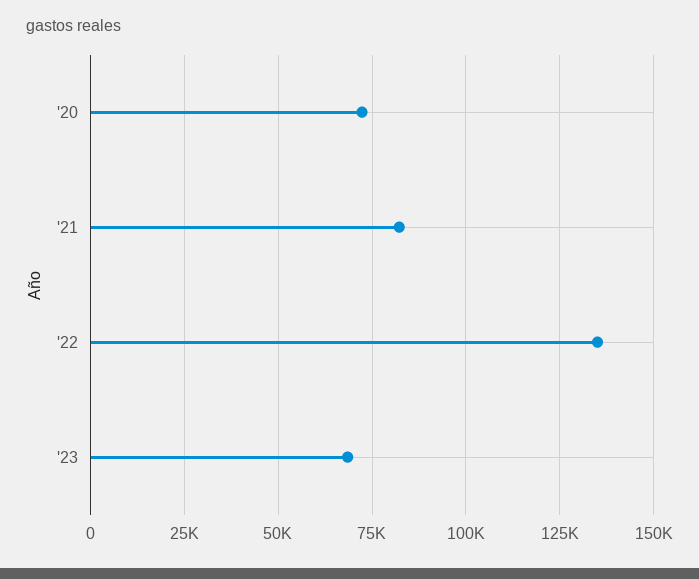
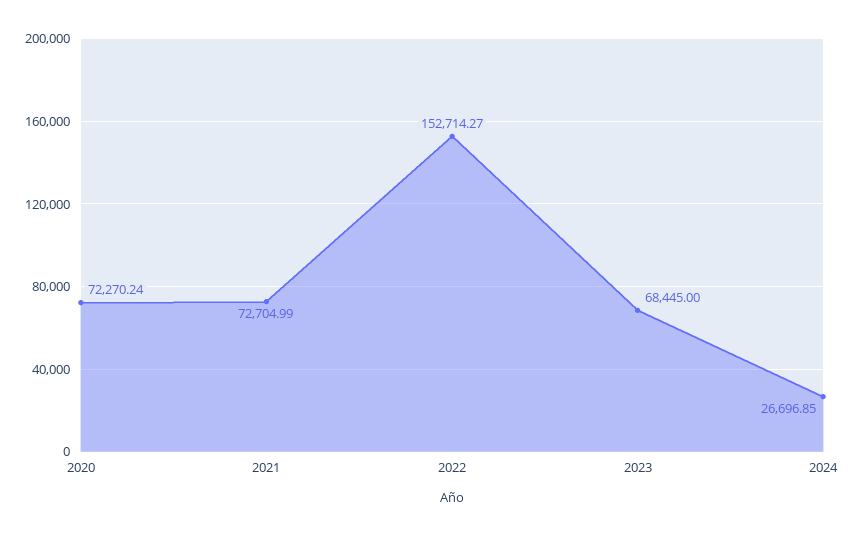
'21: 82500 -> 72704.99
'22: 135000 -> 152714.27
2024: none -> 26696.85

